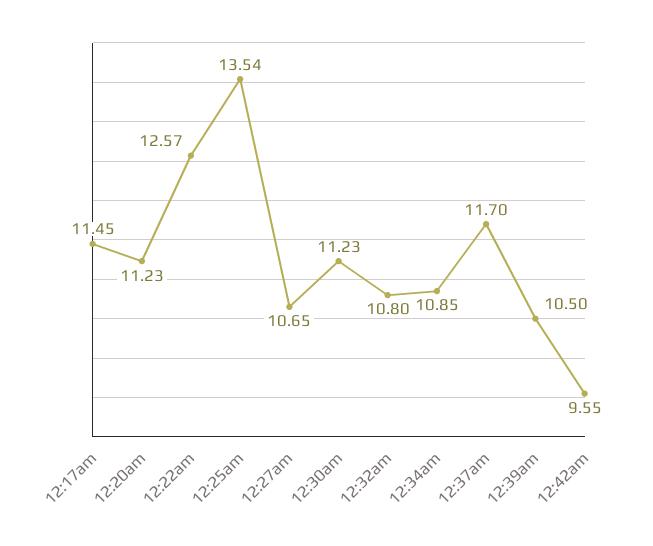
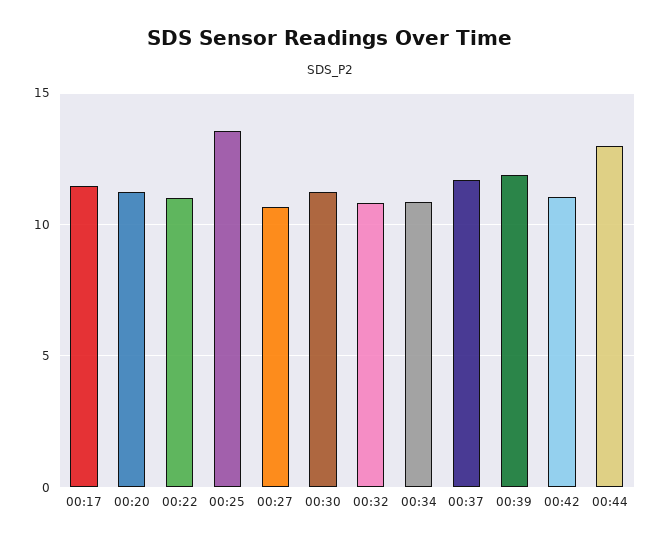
12:22am: 12.57 -> 11
12:39am: 10.5 -> 12
12:42am: 9.55 -> 11
00:44: none -> 13

